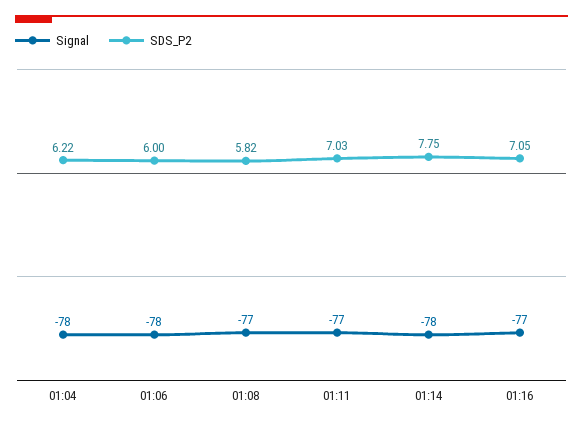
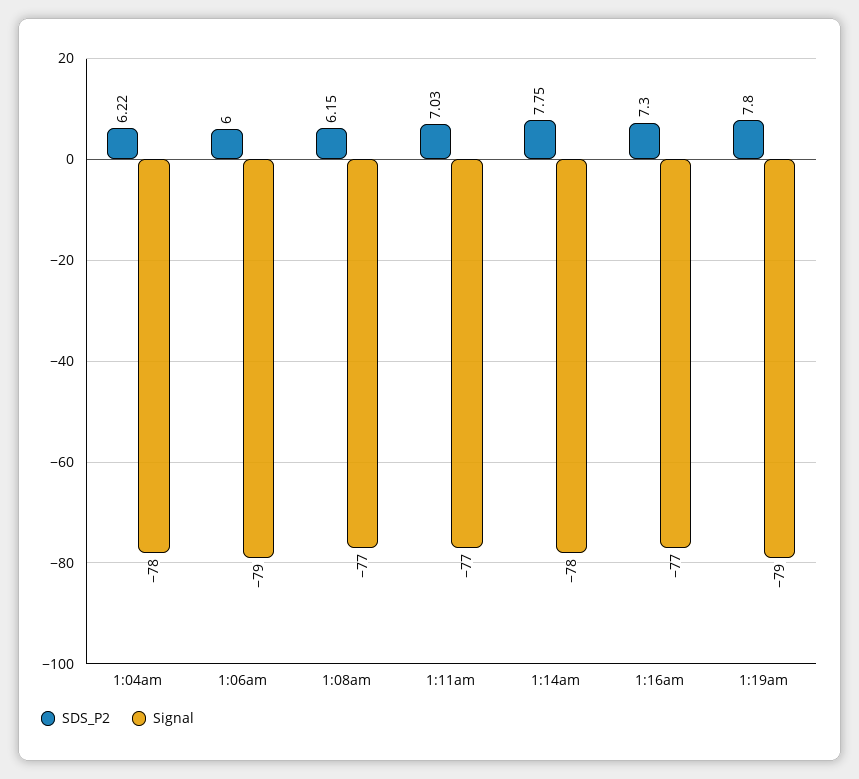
Signal, 01:06: -78 -> -79
SDS_P2, 01:08: 5.82 -> 6.15
SDS_P2, 01:16: 7.05 -> 7.3
SDS_P2, 1:19am: none -> 7.8
Signal, 1:19am: none -> -79

